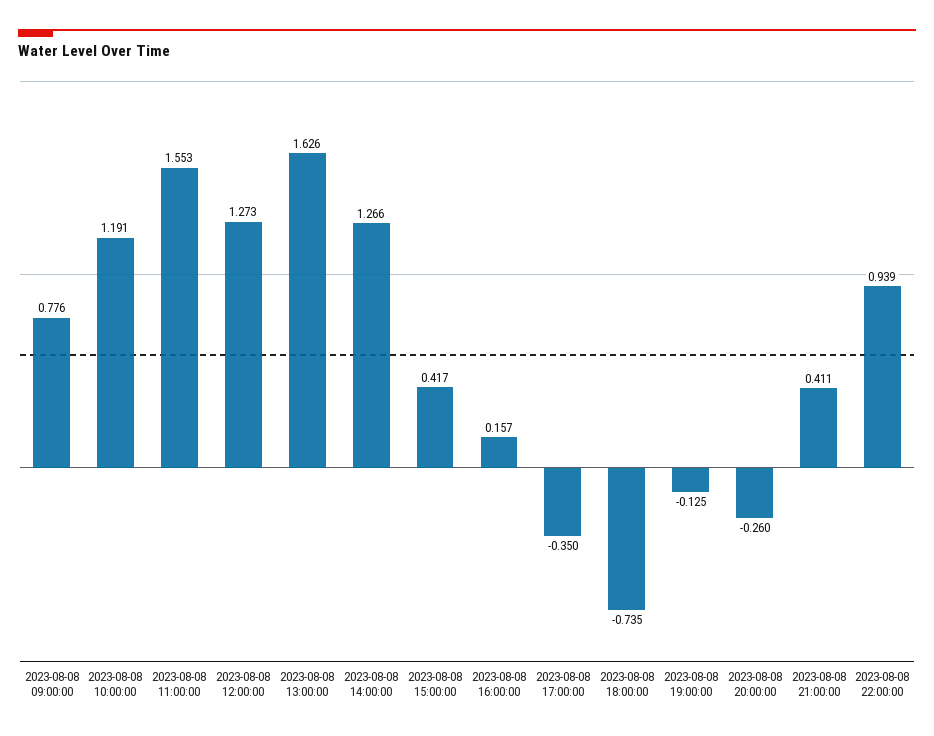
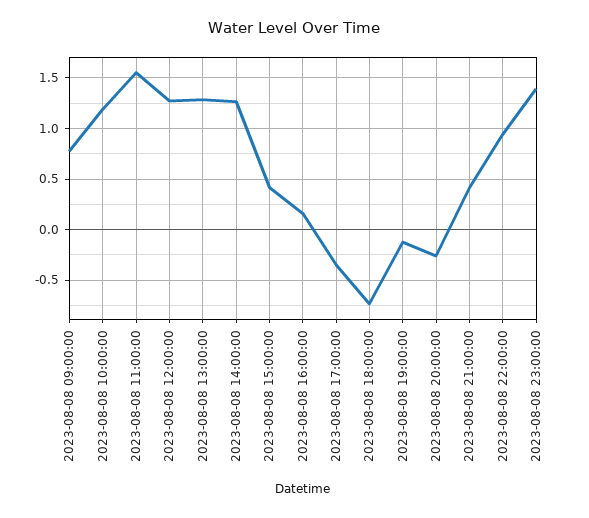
2023-08-08 13:00:00: 1.626 -> 1.3
2023-08-08 23:00:00: none -> 1.4

